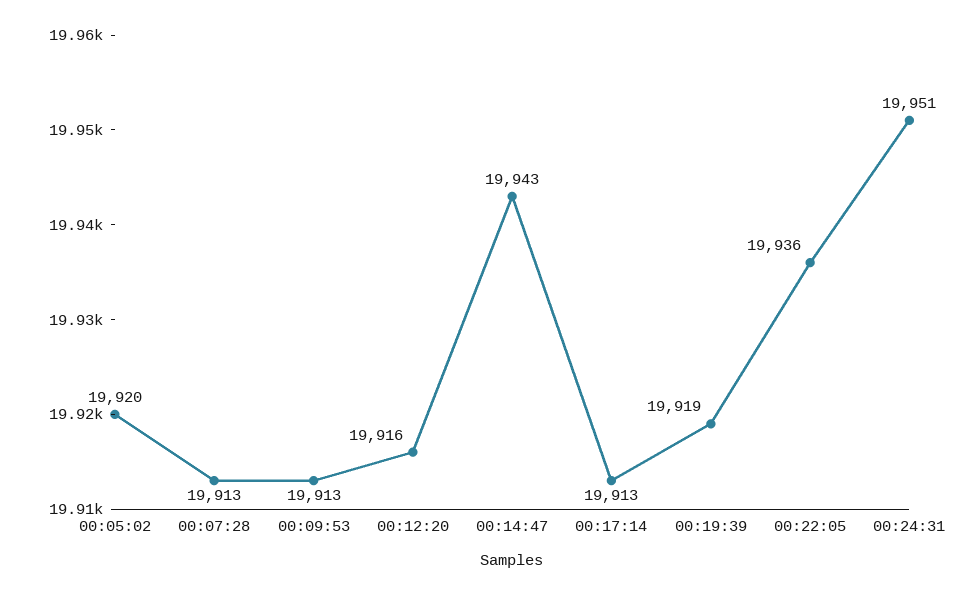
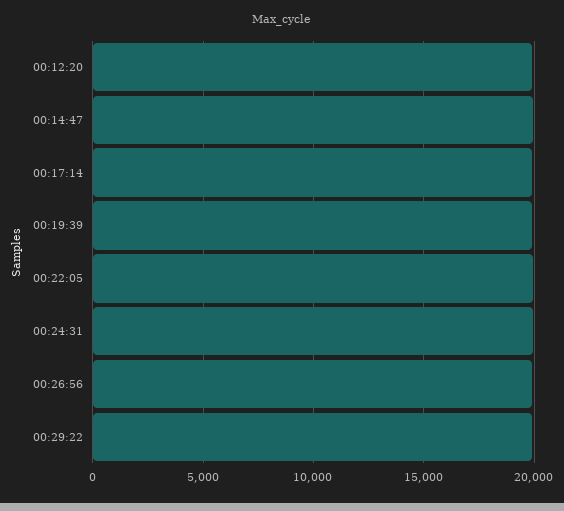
00:05:02: 19920 -> none
00:07:28: 19913 -> none
00:09:53: 19913 -> none
00:26:56: none -> 20000
00:29:22: none -> 20000

